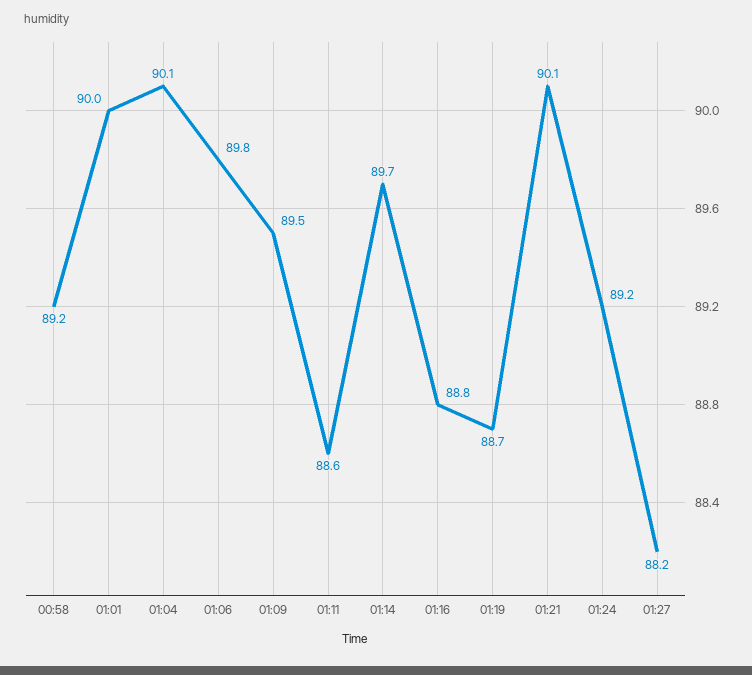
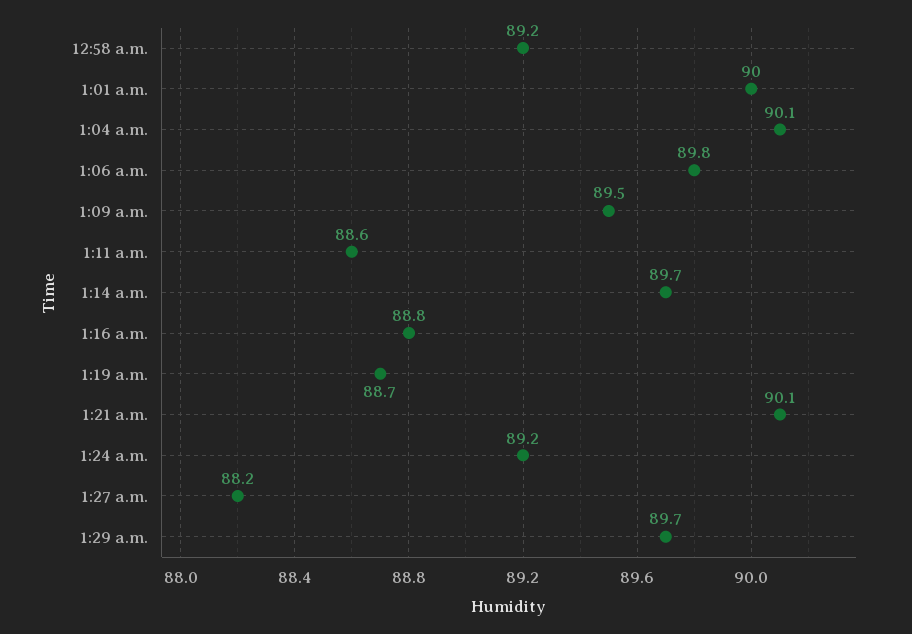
1:29 a.m.: none -> 89.7

